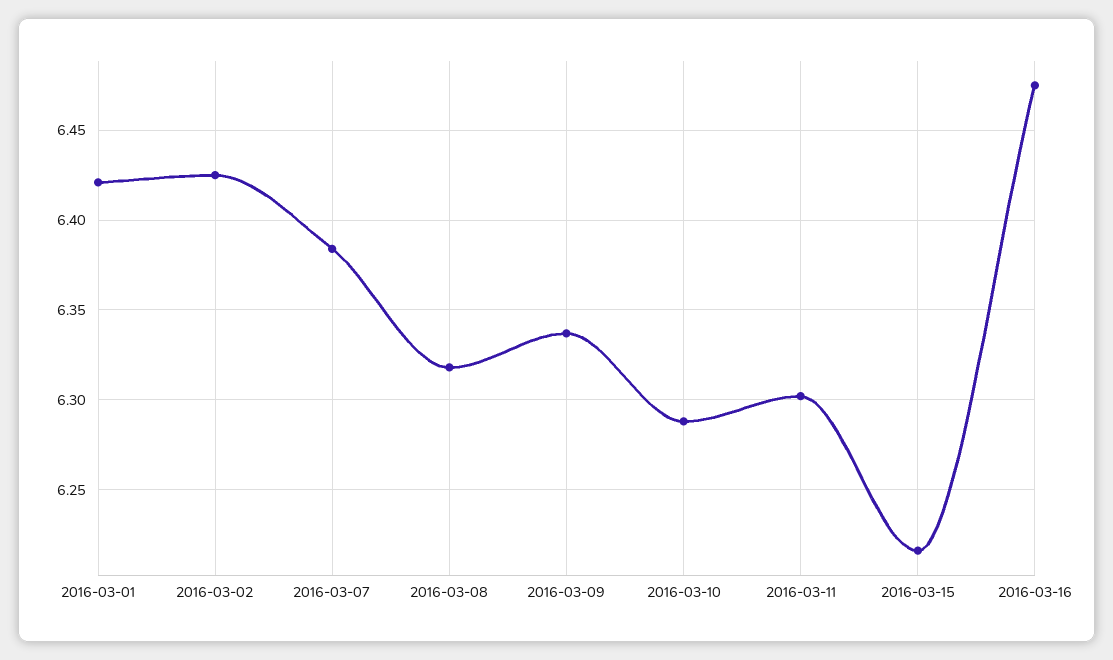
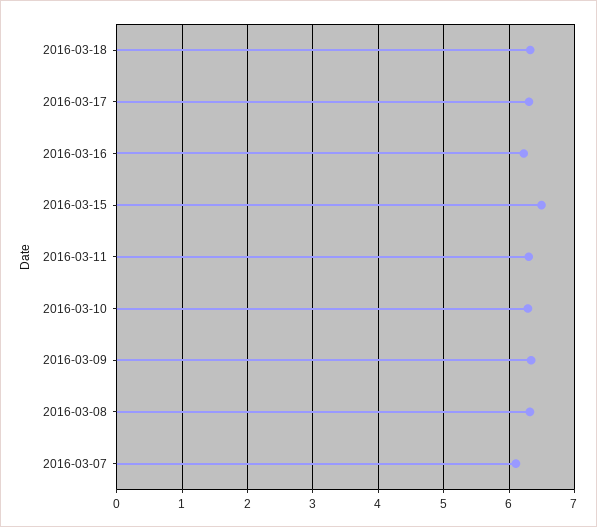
2016-03-01: 6.42 -> none
2016-03-02: 6.425 -> none
2016-03-07: 6.385 -> 6.1
2016-03-15: 6.215 -> 6.5
2016-03-16: 6.475 -> 6.2
2016-03-18: none -> 6.3
2016-03-17: none -> 6.3

